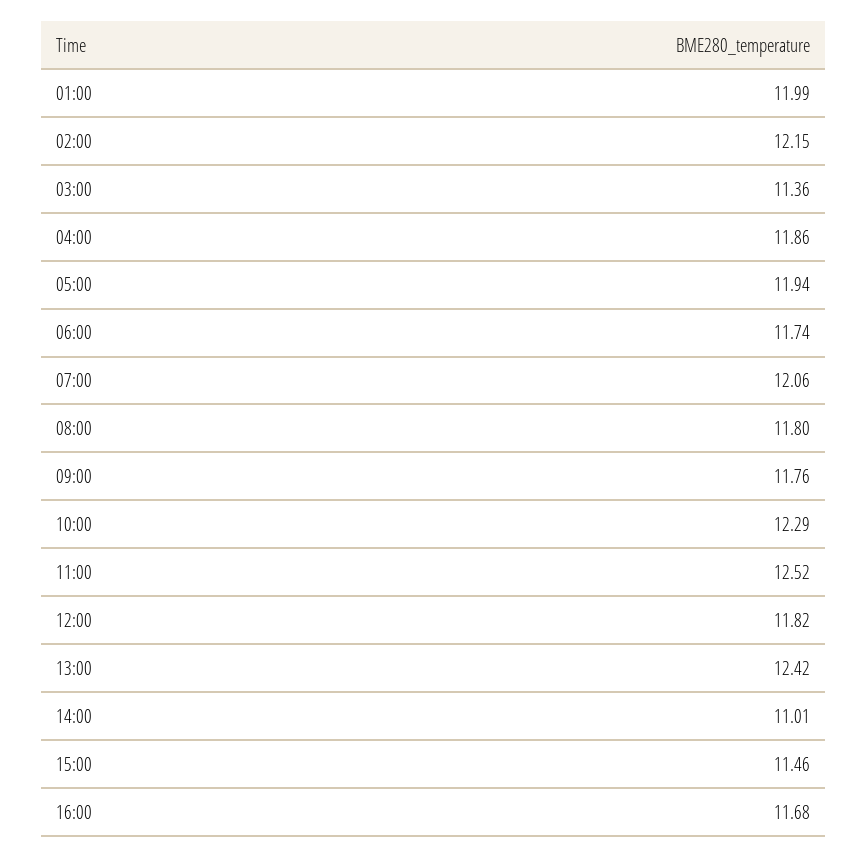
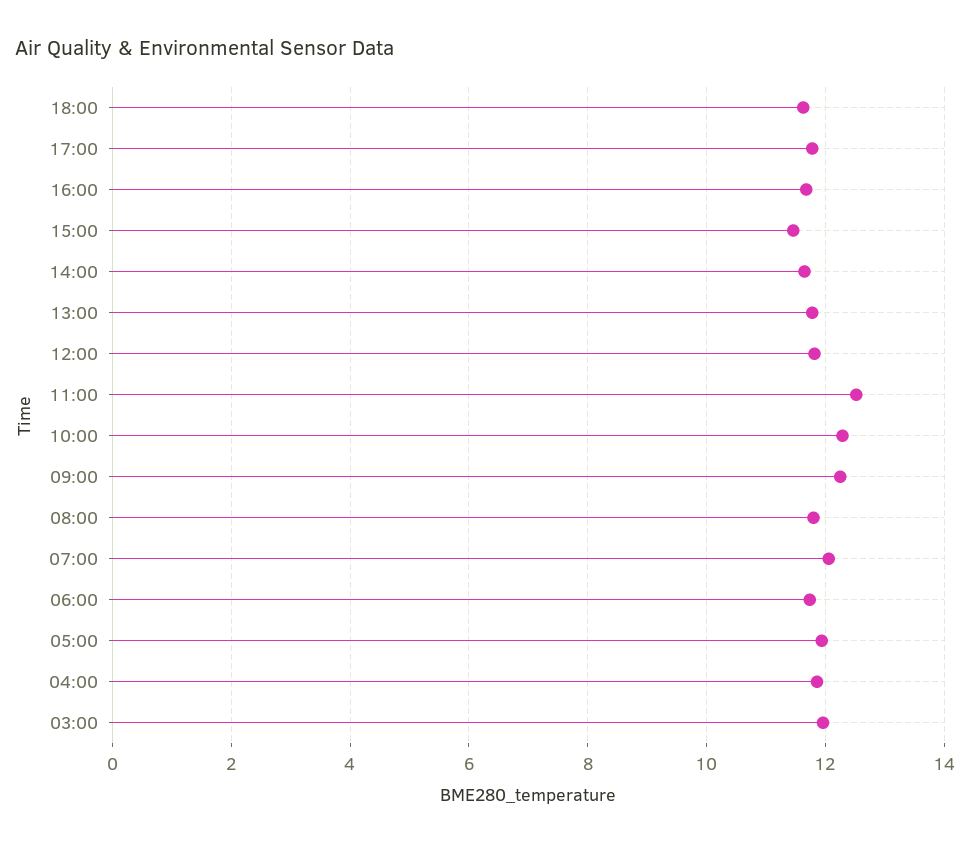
01:00: 11.99 -> none
02:00: 12.15 -> none
03:00: 11.36 -> 12
09:00: 11.76 -> 12.2
13:00: 12.42 -> 11.8
14:00: 11.01 -> 11.6
18:00: none -> 11.6
17:00: none -> 11.8

